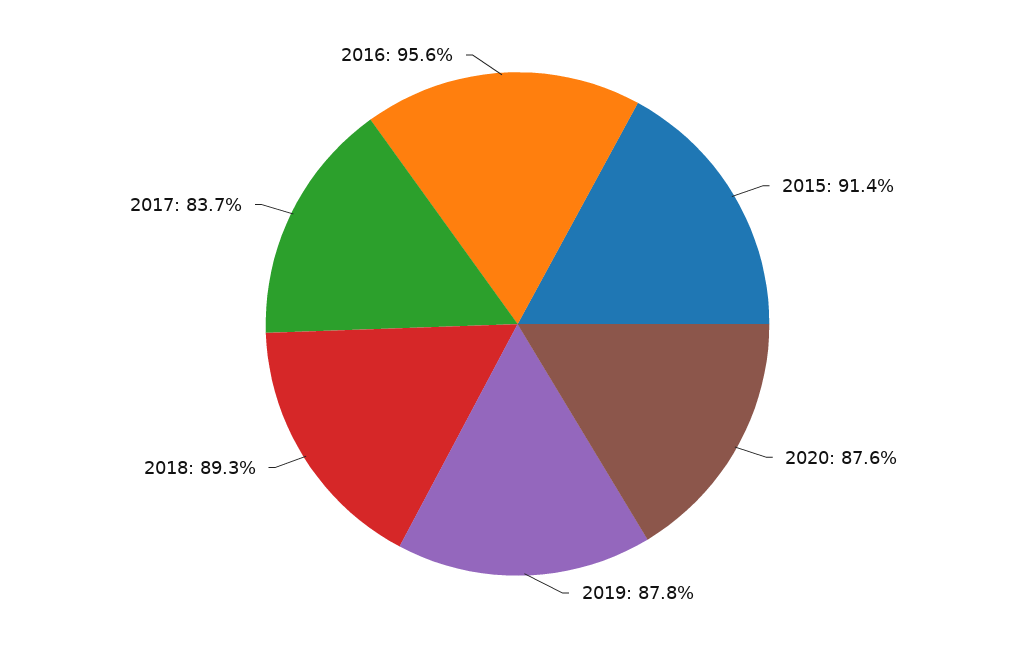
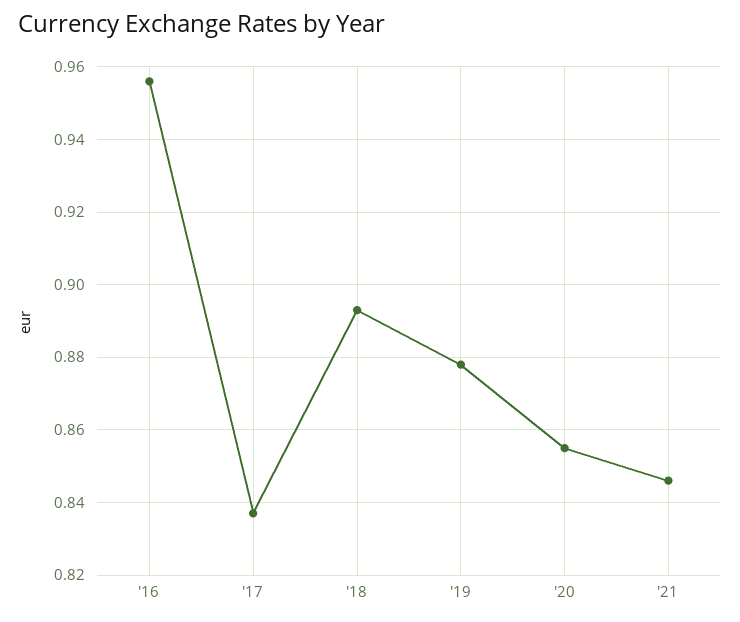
2015: 0.914 -> none
2020: 0.876 -> 0.855
'21: none -> 0.845

